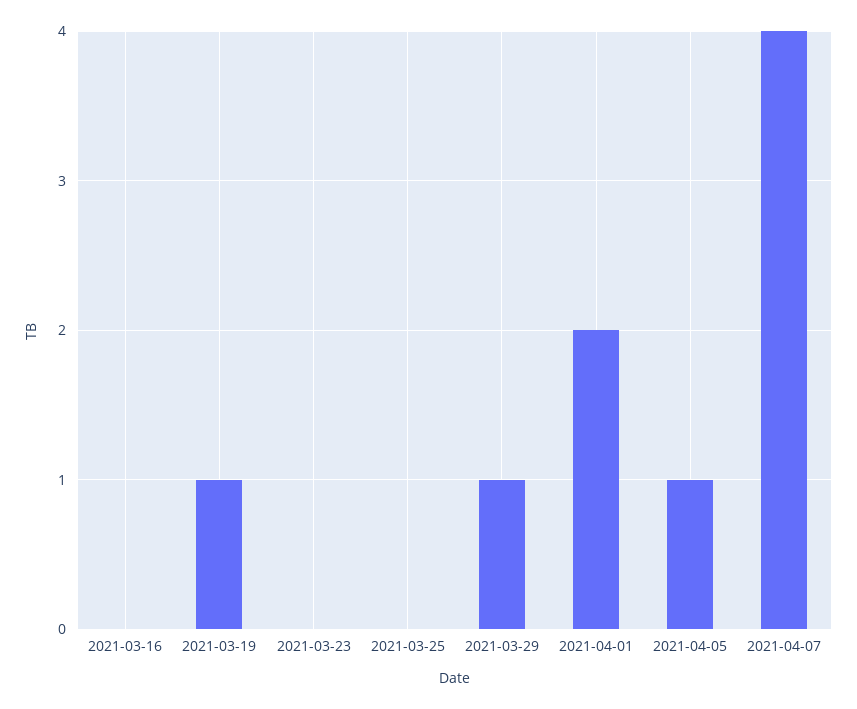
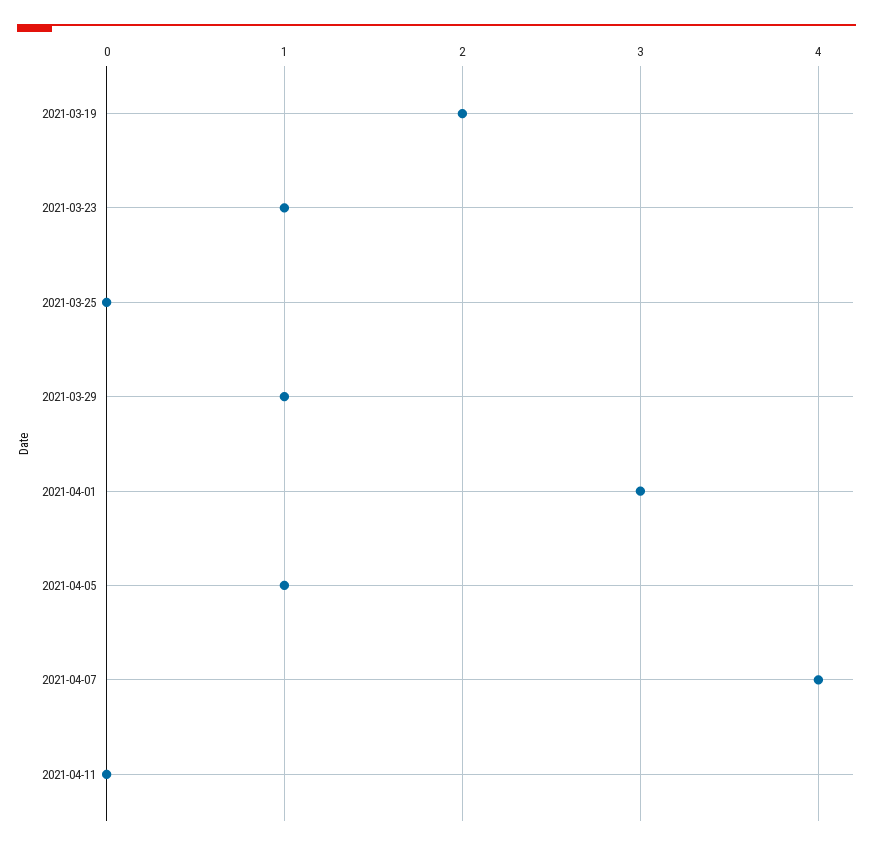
2021-03-16: 0 -> none
2021-03-19: 1 -> 2
2021-03-23: 0 -> 1
2021-04-01: 2 -> 3
2021-04-11: none -> 0

